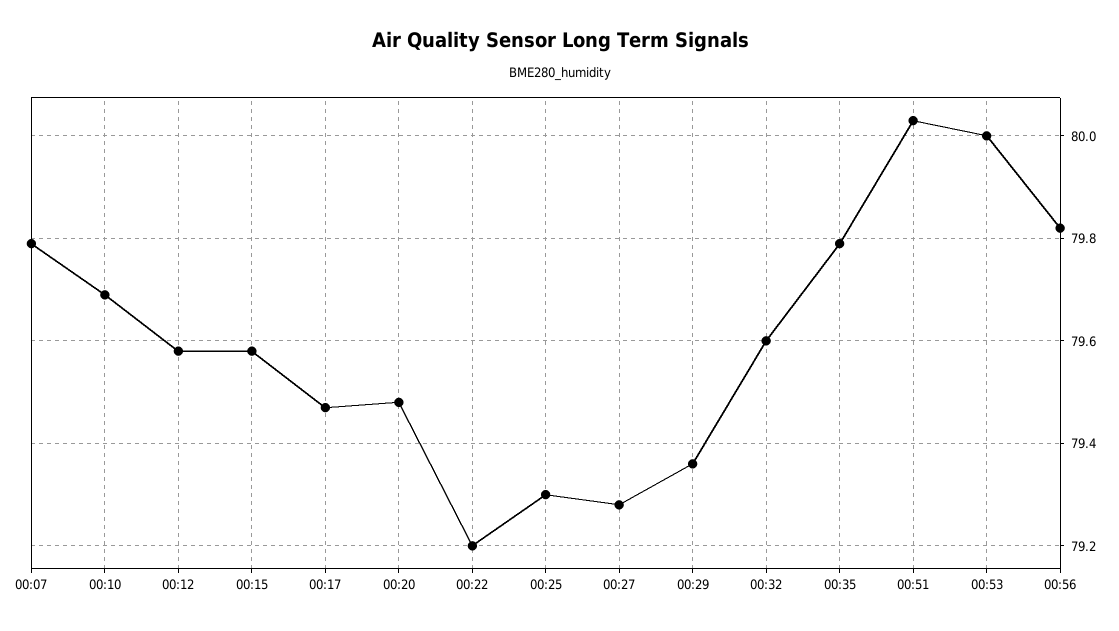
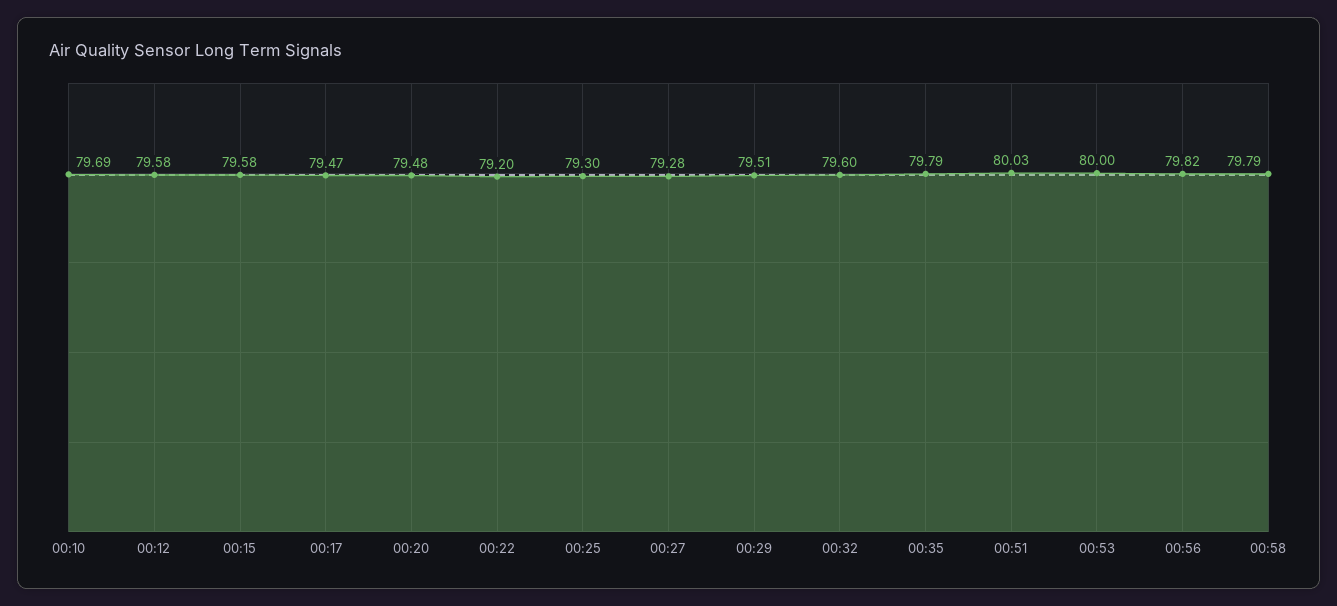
00:07: 79.8 -> none
00:29: 79.35 -> 79.51
00:58: none -> 79.79

